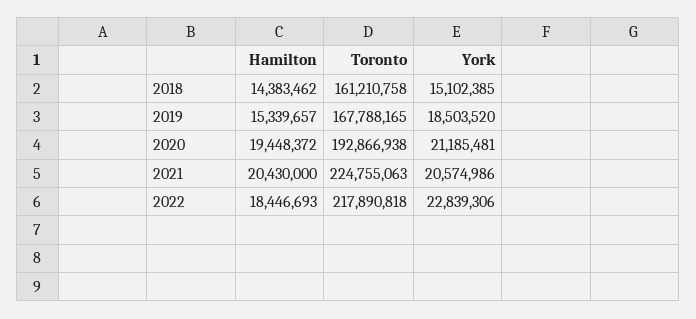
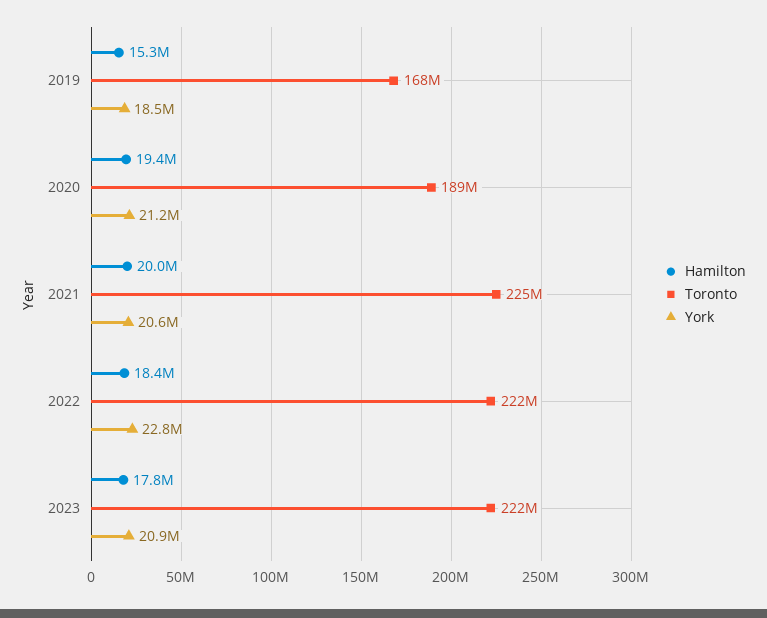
Hamilton, 2018: 14383462 -> none
Toronto, 2018: 161210758 -> none
York, 2018: 15102385 -> none
Toronto, 2020: 192866938 -> 189000000
Hamilton, 2021: 20430000 -> 20000000
Toronto, 2022: 217890818 -> 222000000
Hamilton, 2023: none -> 17800000
Toronto, 2023: none -> 222000000
York, 2023: none -> 20900000

